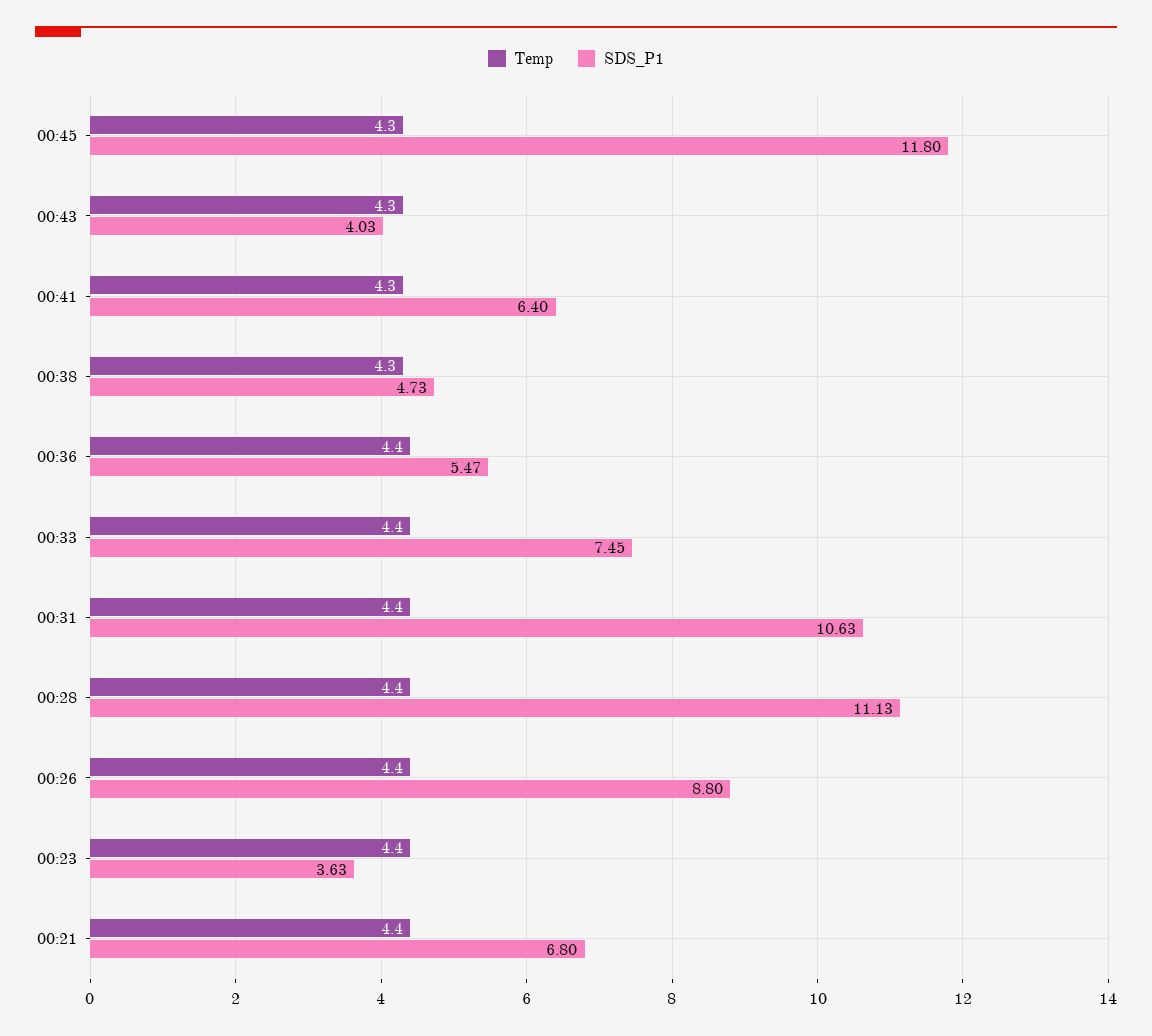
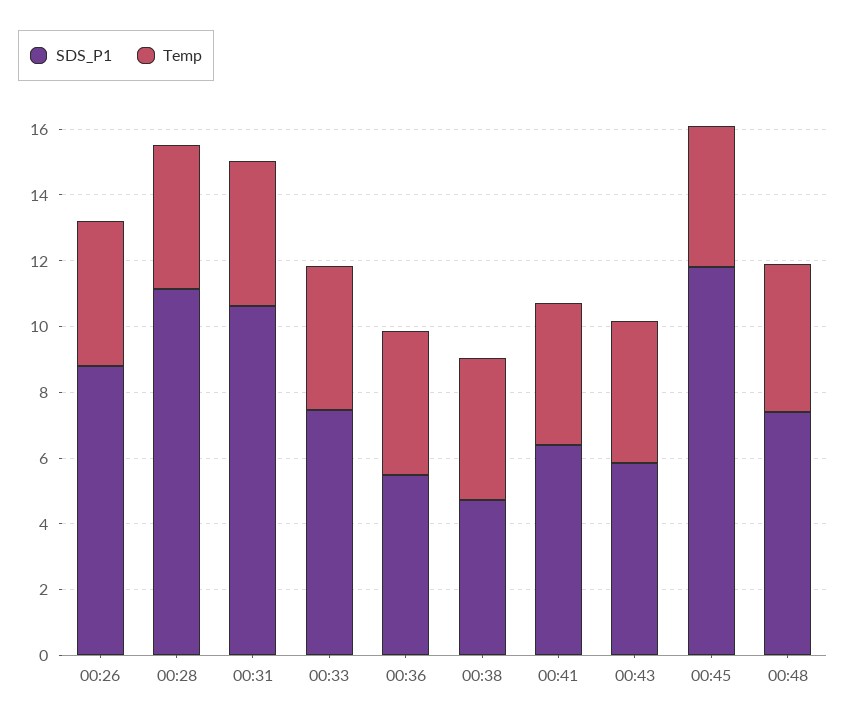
SDS_P1, 00:43: 4.03 -> 6
Temp, 00:23: 4.4 -> none
SDS_P1, 00:23: 3.63 -> none
Temp, 00:21: 4.4 -> none
SDS_P1, 00:21: 6.8 -> none
SDS_P1, 00:48: none -> 7.5
Temp, 00:48: none -> 4.5

